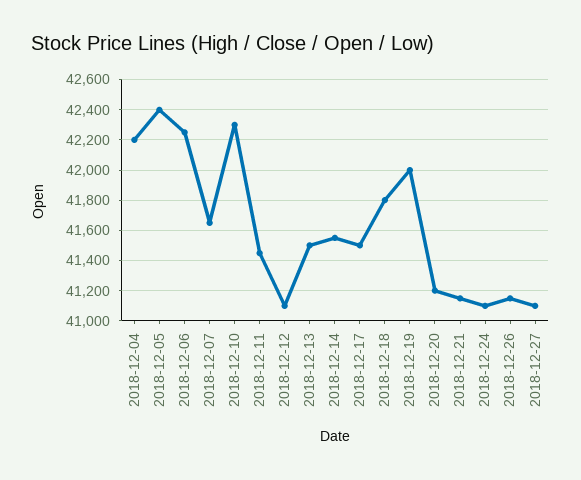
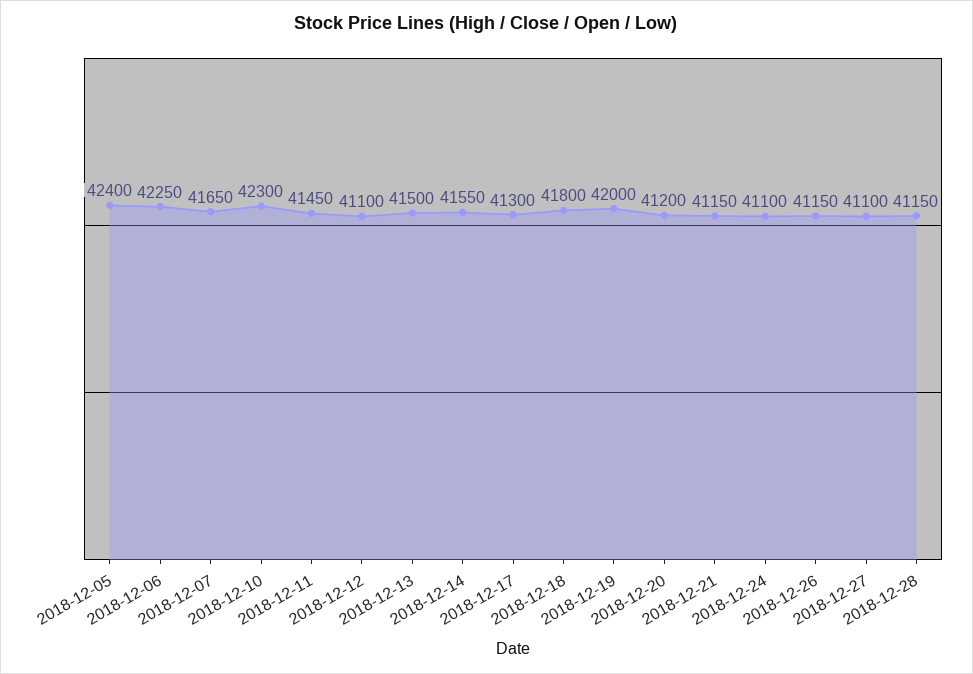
2018-12-04: 42200 -> none
2018-12-17: 41500 -> 41300
2018-12-28: none -> 41150

